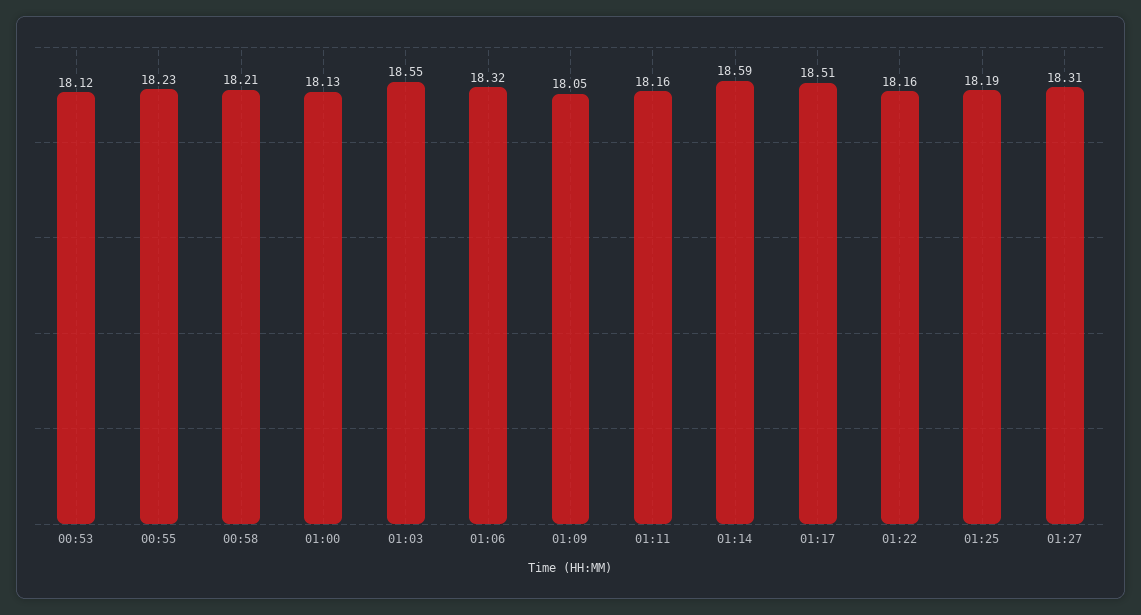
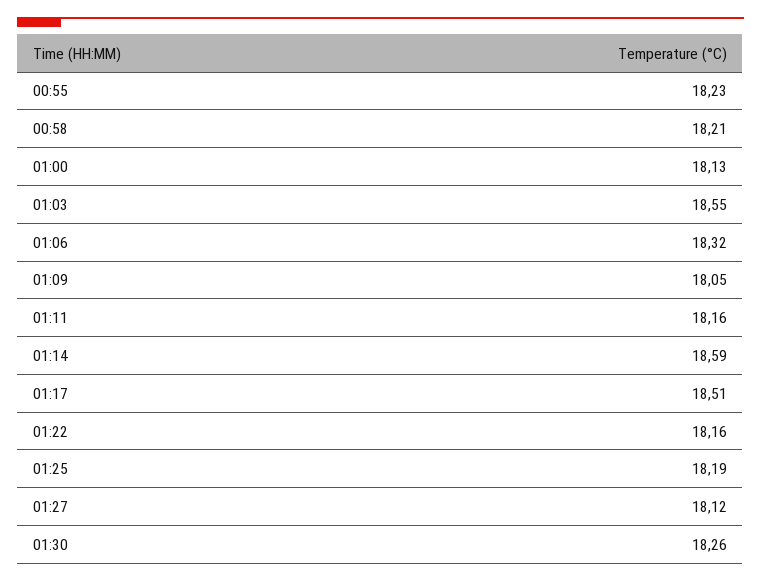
00:53: 18.12 -> none
01:27: 18.31 -> 18.12
01:30: none -> 18.26

